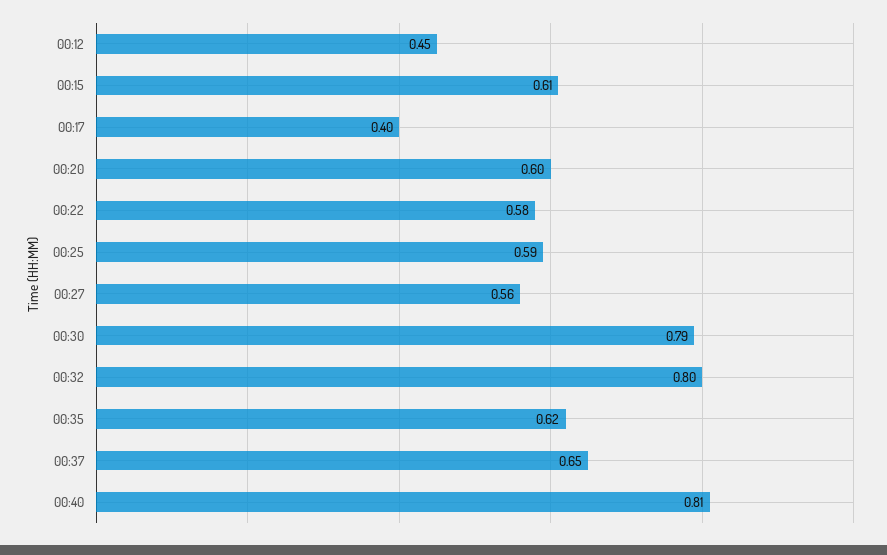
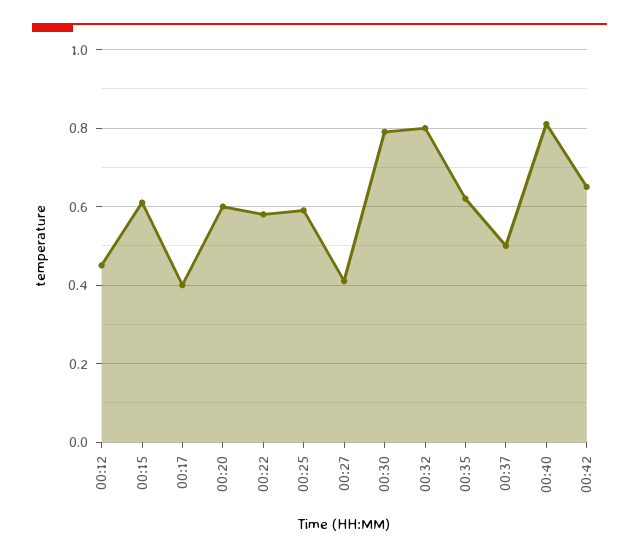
00:27: 0.56 -> 0.4
00:37: 0.65 -> 0.5
00:42: none -> 0.65

